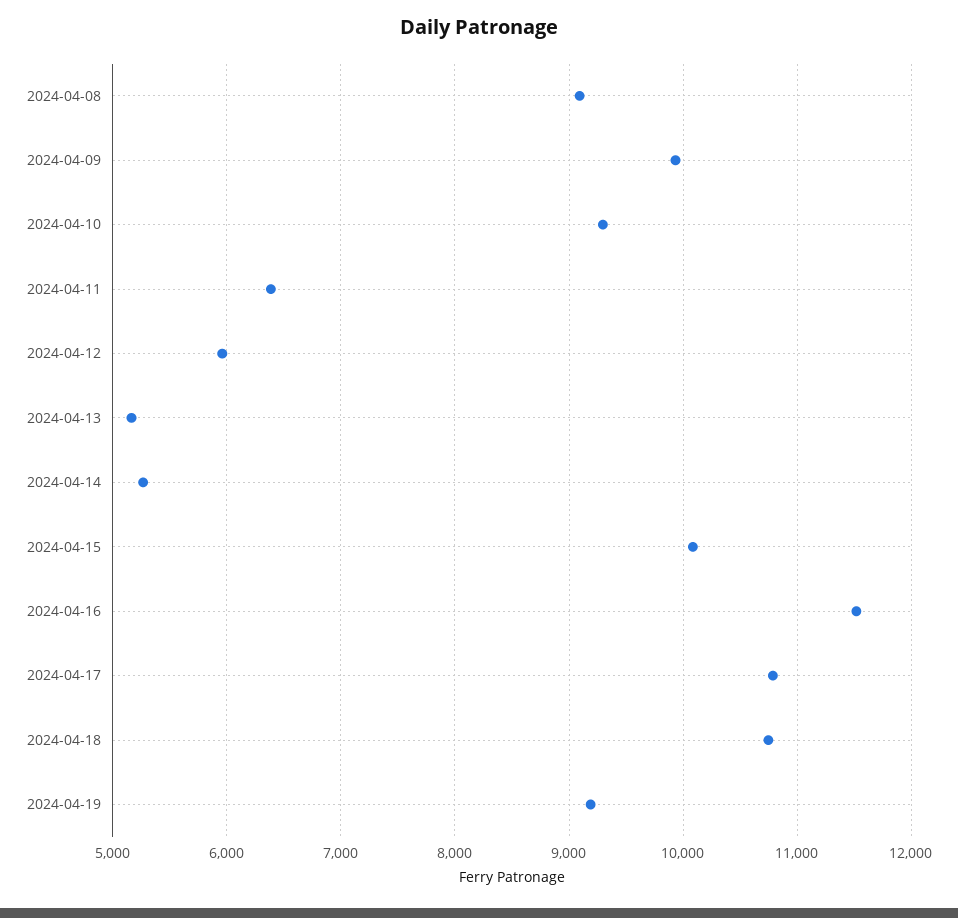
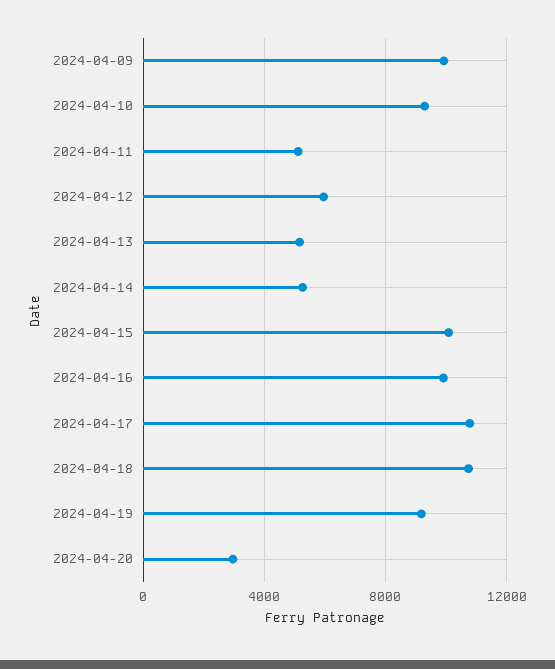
2024-04-08: 9100 -> none
2024-04-11: 6400 -> 5000
2024-04-16: 11500 -> 10000
2024-04-20: none -> 3000

